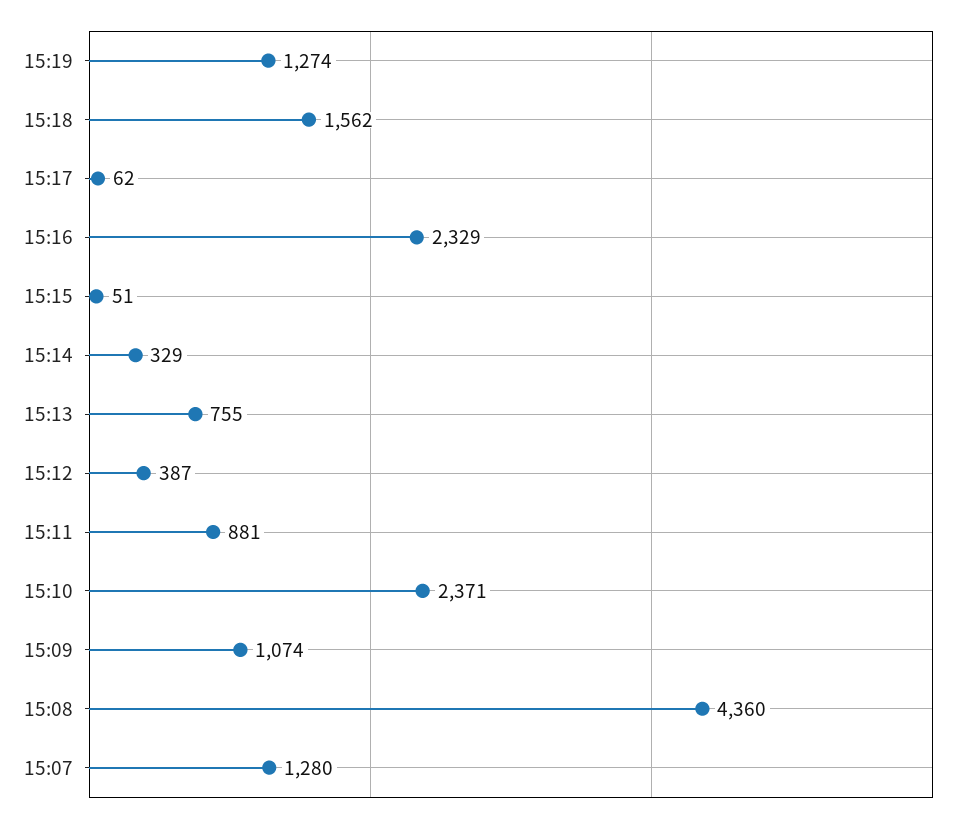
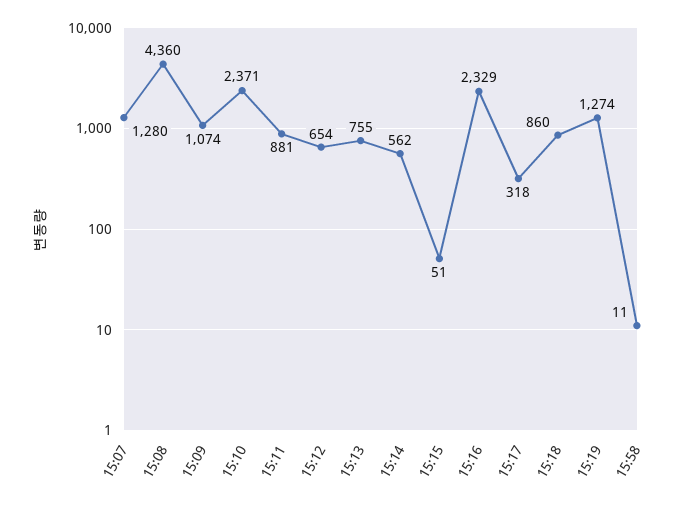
15:18: 1562 -> 860
15:17: 62 -> 318
15:14: 329 -> 562
15:12: 387 -> 654
15:58: none -> 11

